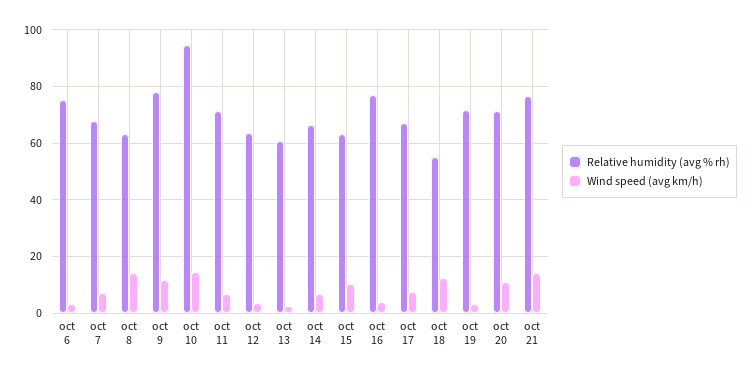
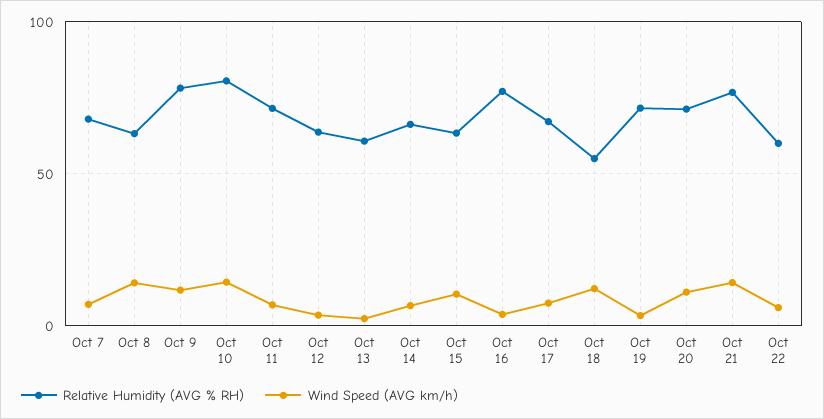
Relative humidity (avg % rh), oct 6: 75 -> none
Wind speed (avg km/h), oct 6: 2.5 -> none
Relative humidity (avg % rh), oct 10: 95 -> 80
Relative humidity (avg % rh), Oct 22: none -> 60
Wind speed (avg km/h), Oct 22: none -> 5

